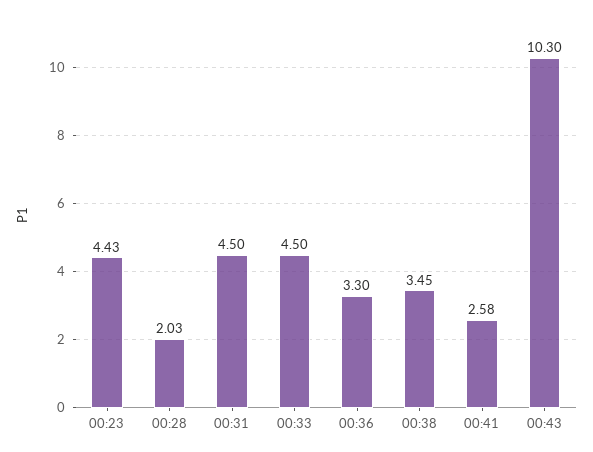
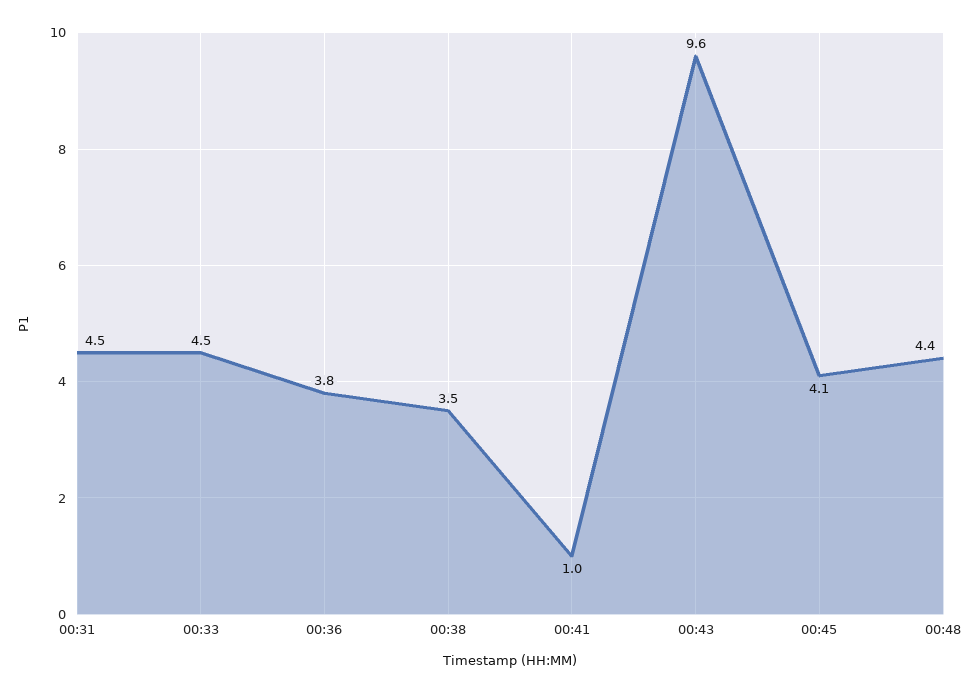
00:23: 4.43 -> none
00:28: 2.03 -> none
00:36: 3.3 -> 3.8
00:41: 2.58 -> 1
00:43: 10.3 -> 9.6
00:45: none -> 4.1
00:48: none -> 4.4

